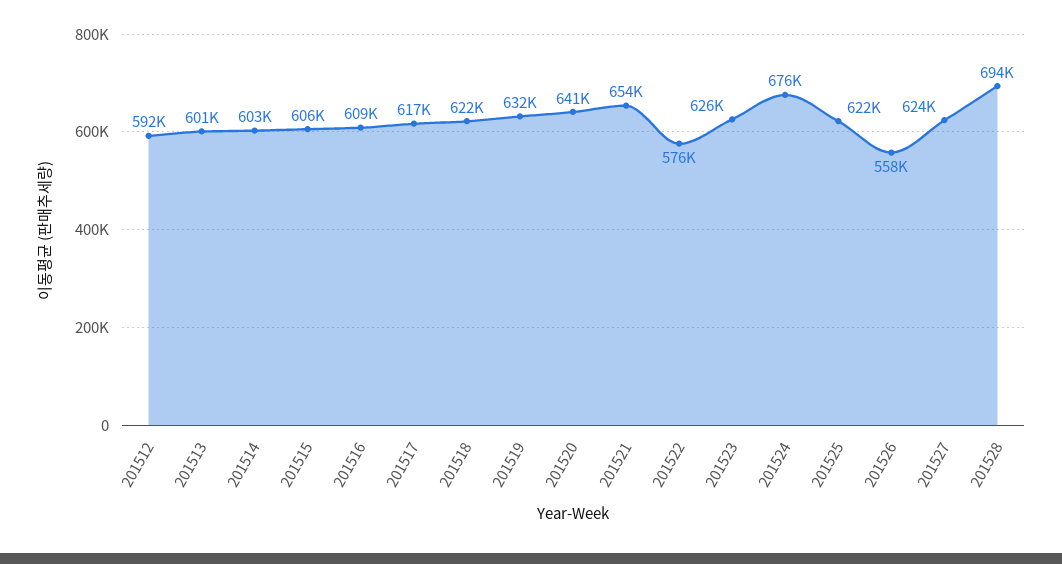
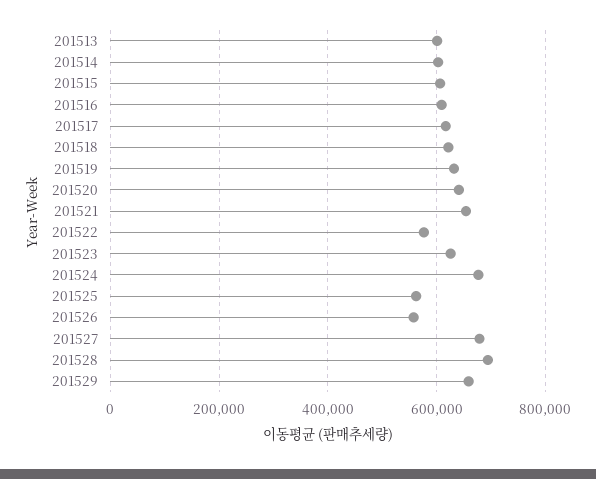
201512: 592000 -> none
201525: 622000 -> 560000
201527: 624000 -> 680000
201529: none -> 660000

